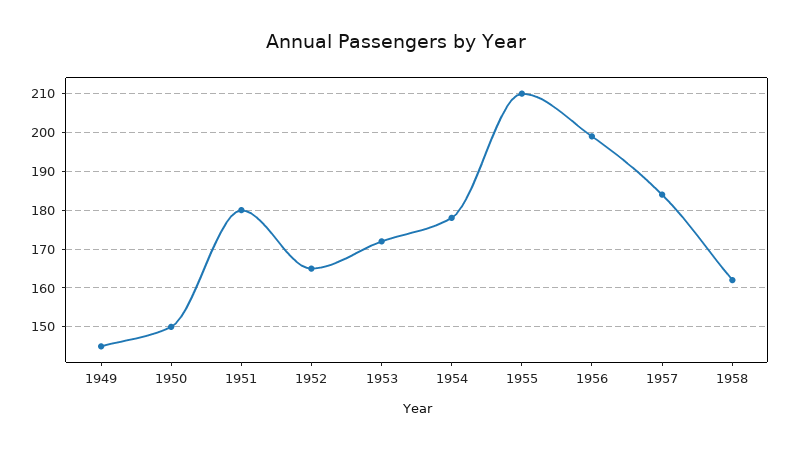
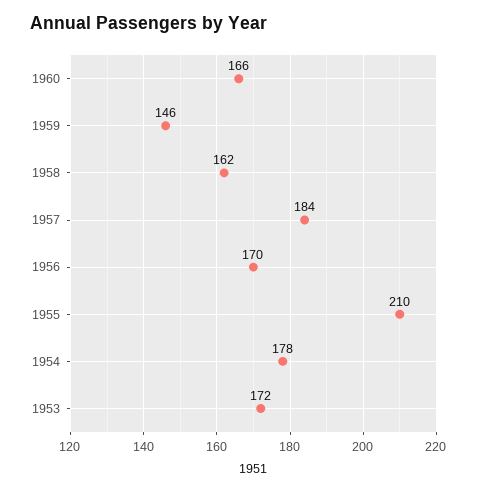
1949: 145 -> none
1950: 150 -> none
1951: 180 -> none
1952: 165 -> none
1956: 200 -> 170
1960: none -> 166
1959: none -> 146

